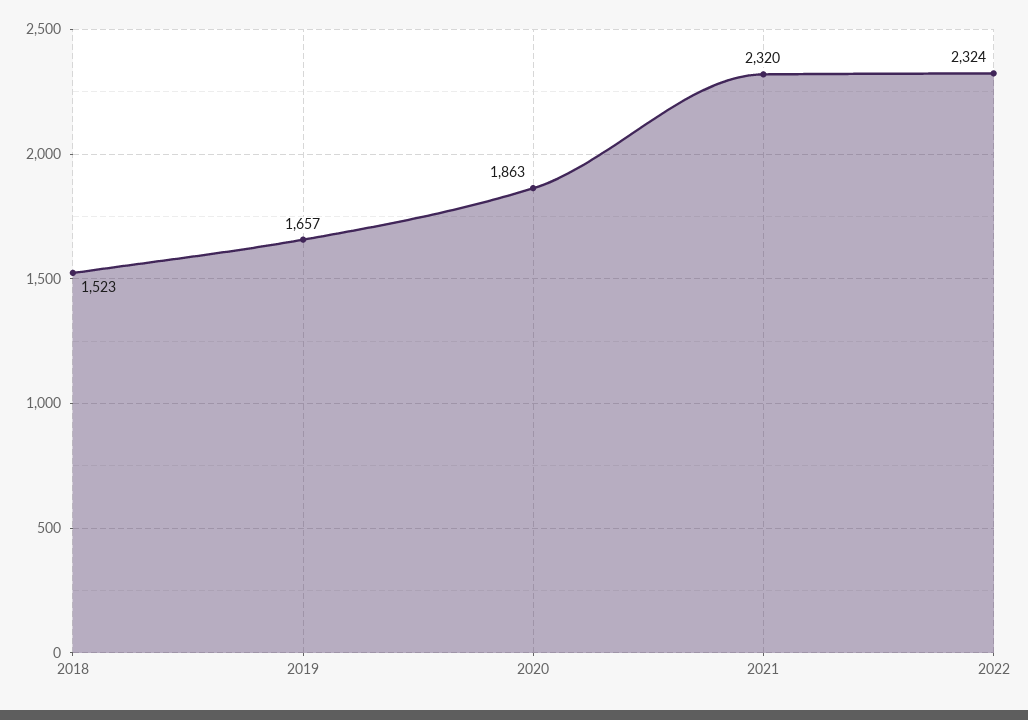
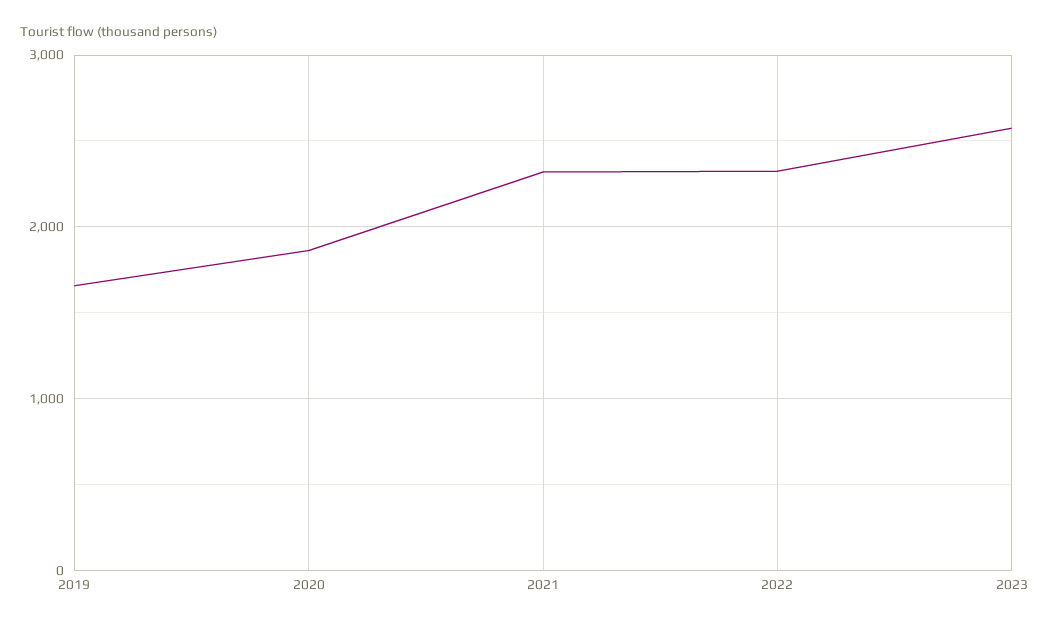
2018: 1523 -> none
2023: none -> 2600

